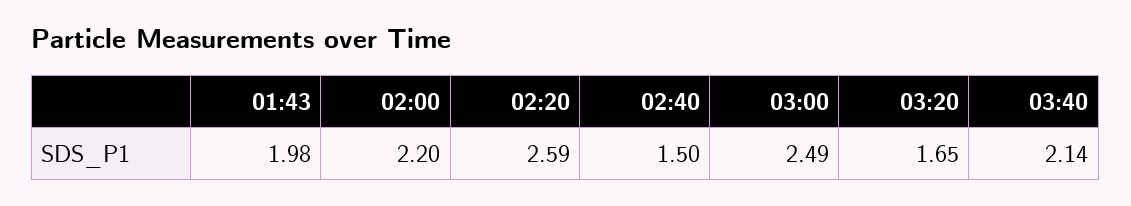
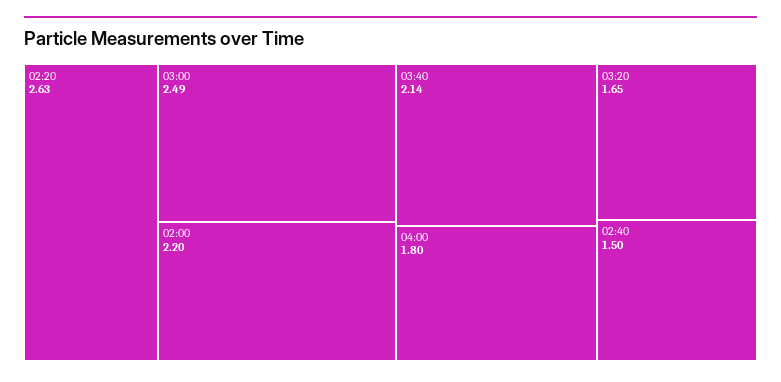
01:43: 1.98 -> none
02:20: 2.59 -> 2.63
04:00: none -> 1.8

